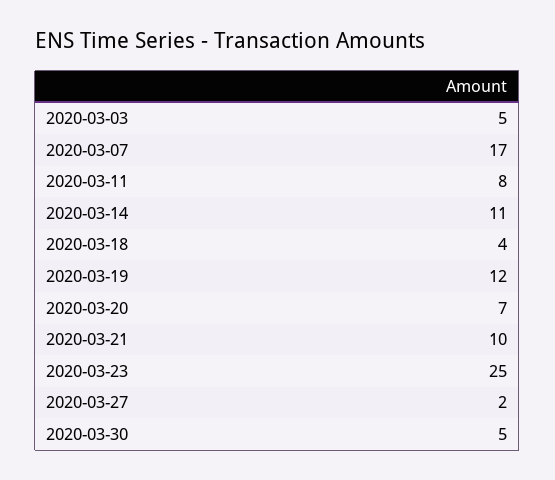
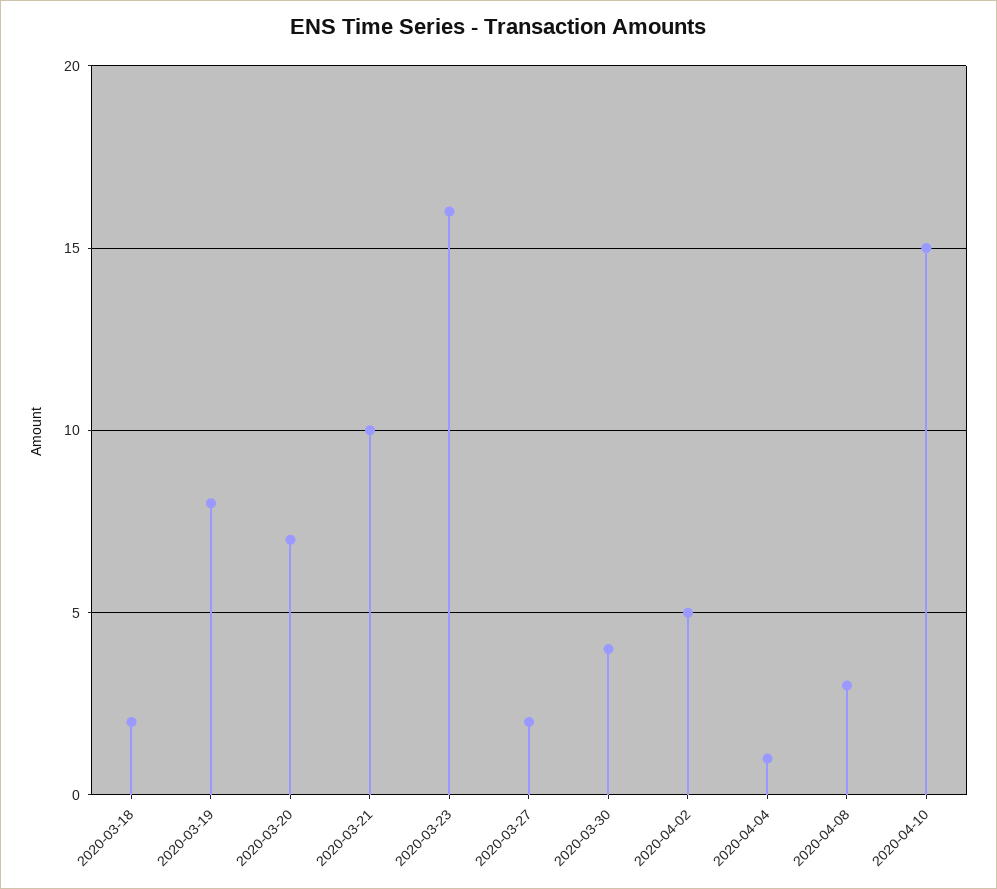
2020-03-03: 5 -> none
2020-03-07: 17 -> none
2020-03-11: 8 -> none
2020-03-14: 11 -> none
2020-03-18: 4 -> 2
2020-03-19: 12 -> 8
2020-03-23: 25 -> 16
2020-03-30: 5 -> 4
2020-04-02: none -> 5
2020-04-04: none -> 1
2020-04-08: none -> 3
2020-04-10: none -> 15

